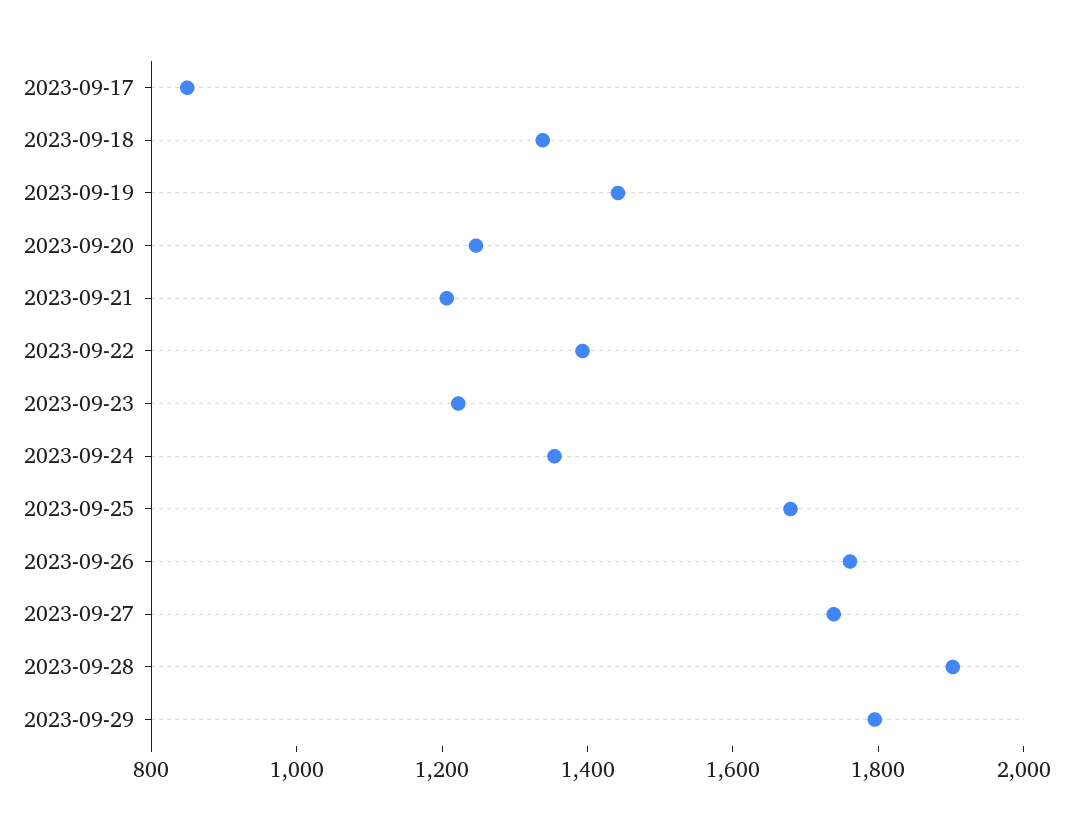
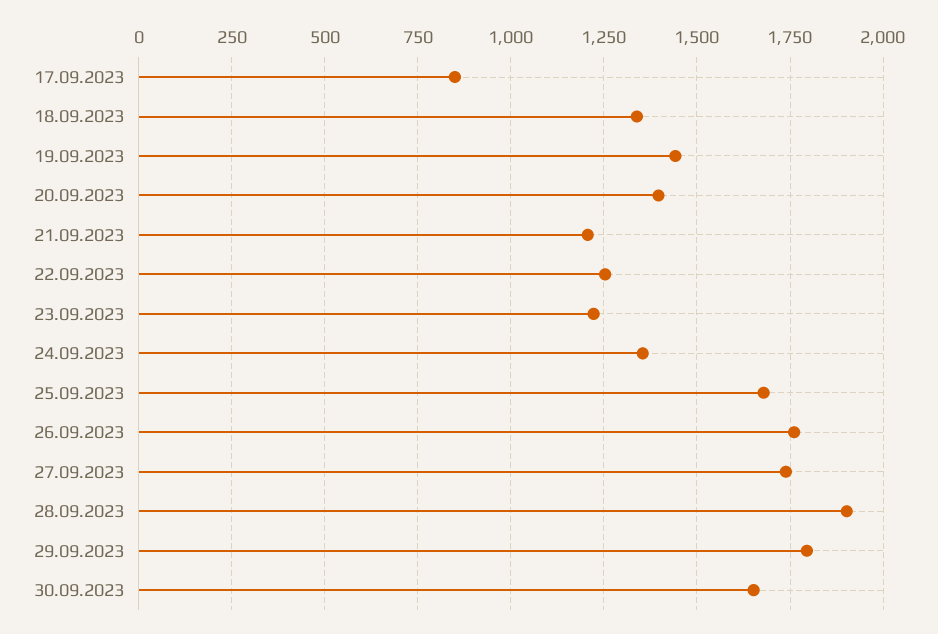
2023-09-20: 1250 -> 1400
2023-09-22: 1400 -> 1250
30.09.2023: none -> 1650

